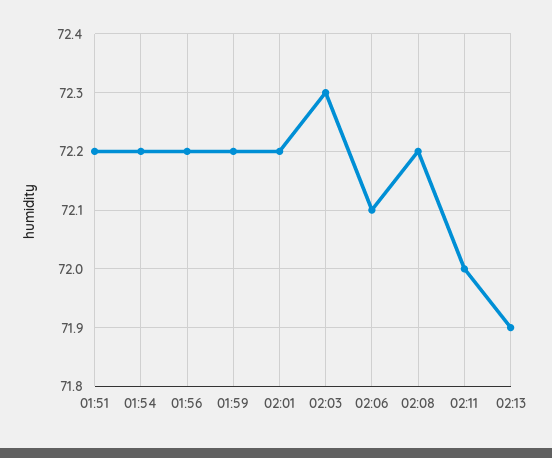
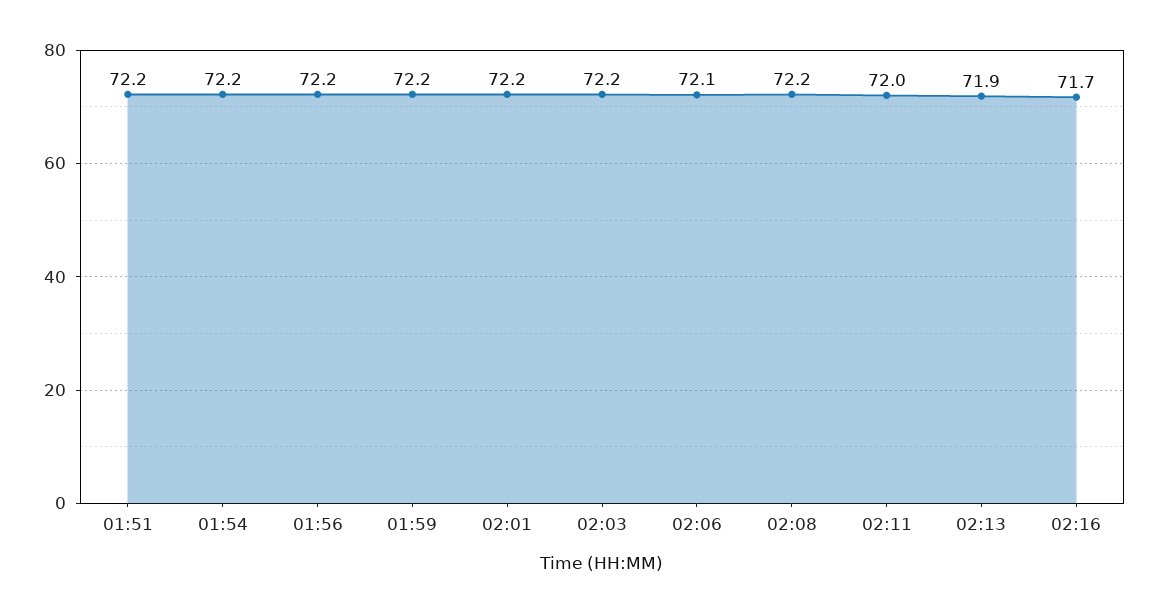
02:03: 72.3 -> 72.2
02:16: none -> 71.7

